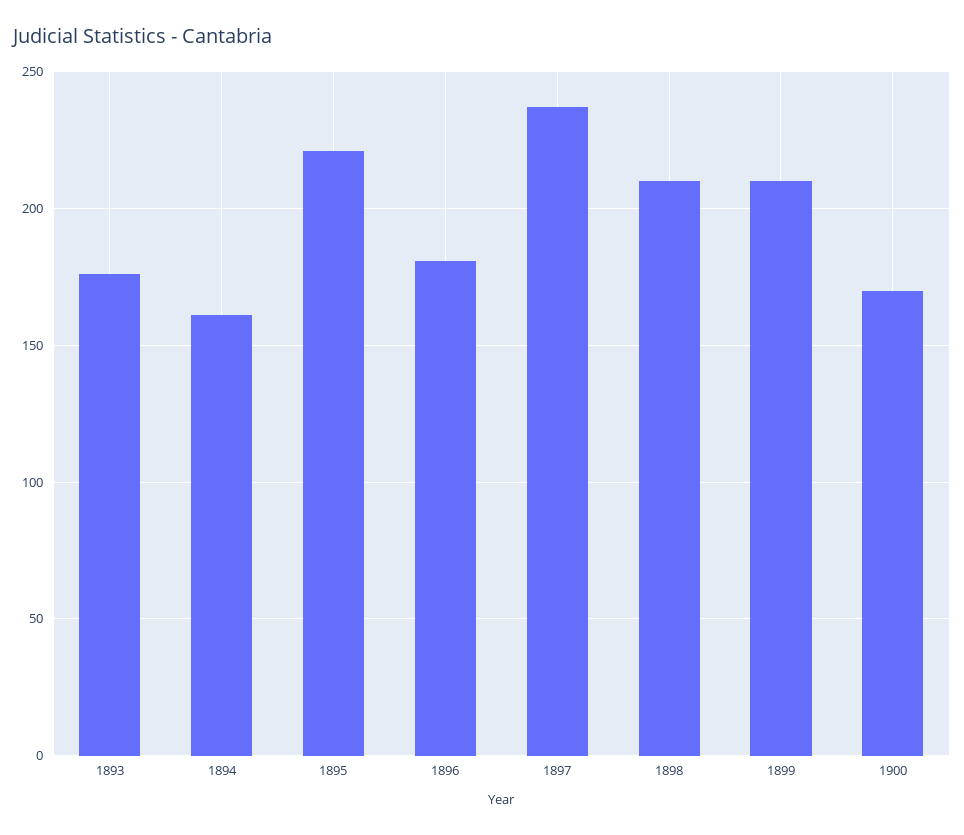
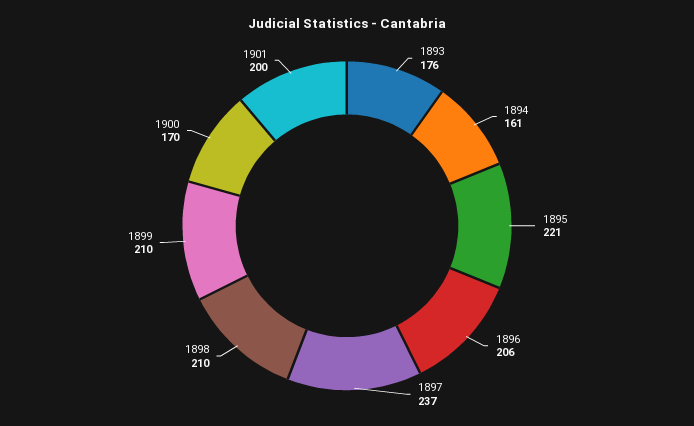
1896: 180 -> 206
1901: none -> 200

